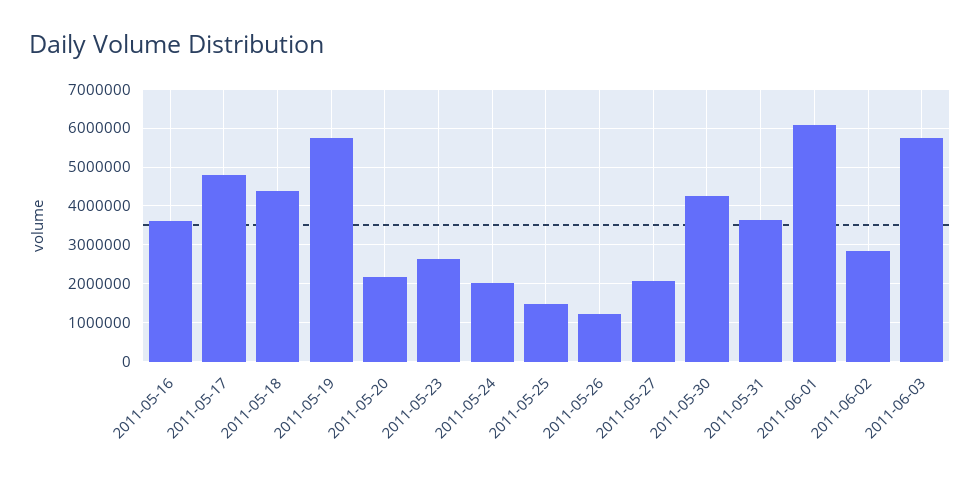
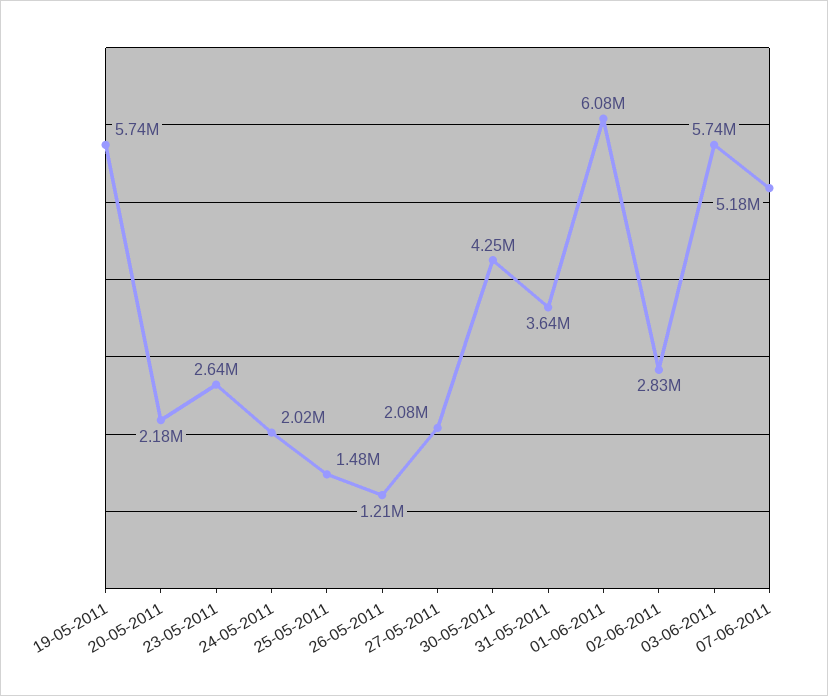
2011-05-16: 3600000 -> none
2011-05-17: 4800000 -> none
2011-05-18: 4400000 -> none
07-06-2011: none -> 5180000

